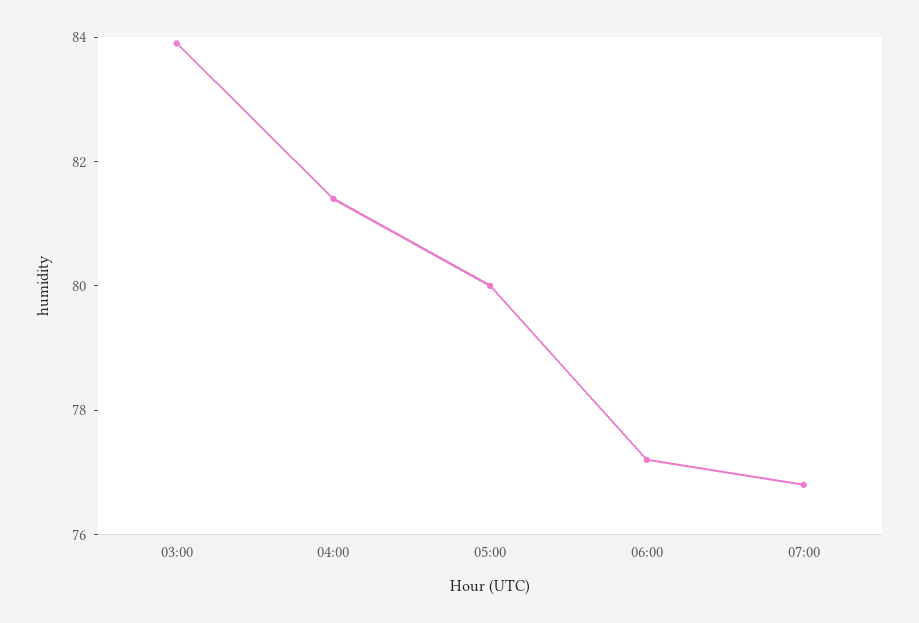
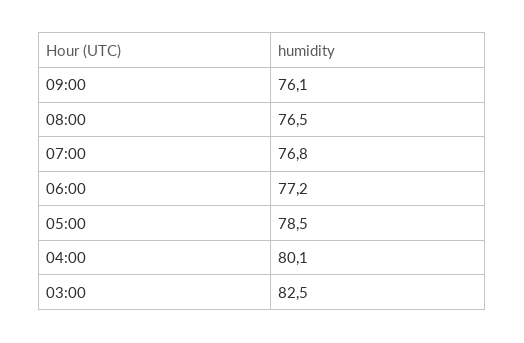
03:00: 84 -> 82.5
04:00: 81.5 -> 80.1
05:00: 80 -> 78.5
09:00: none -> 76.1
08:00: none -> 76.5

